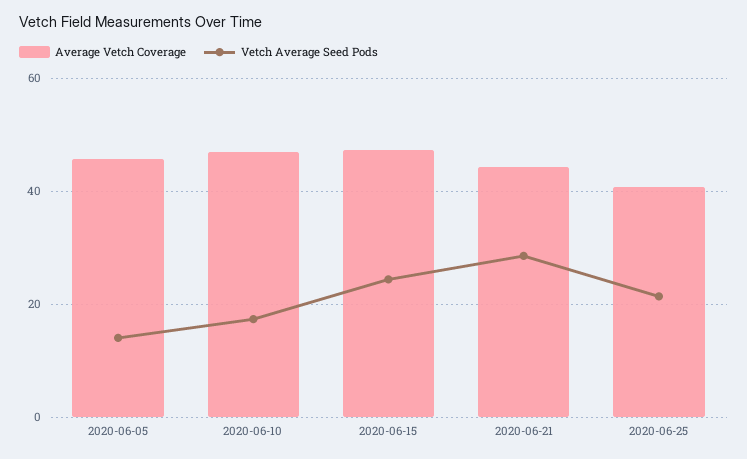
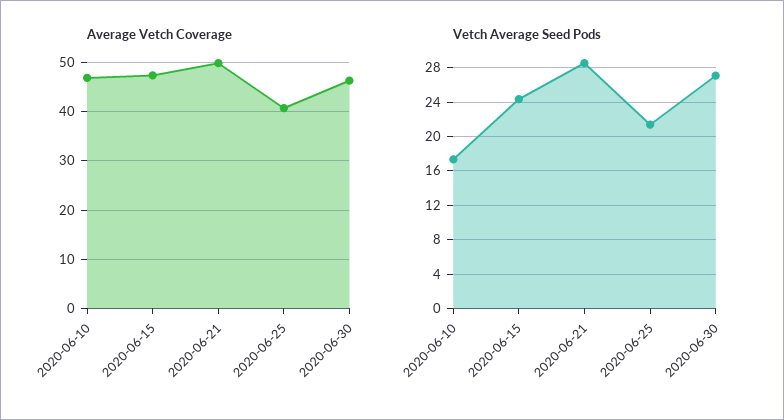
Average Vetch Coverage, 2020-06-05: 46 -> none
Vetch Average Seed Pods, 2020-06-05: 14 -> none
Average Vetch Coverage, 2020-06-21: 44 -> 50
Average Vetch Coverage, 2020-06-30: none -> 46
Vetch Average Seed Pods, 2020-06-30: none -> 27

